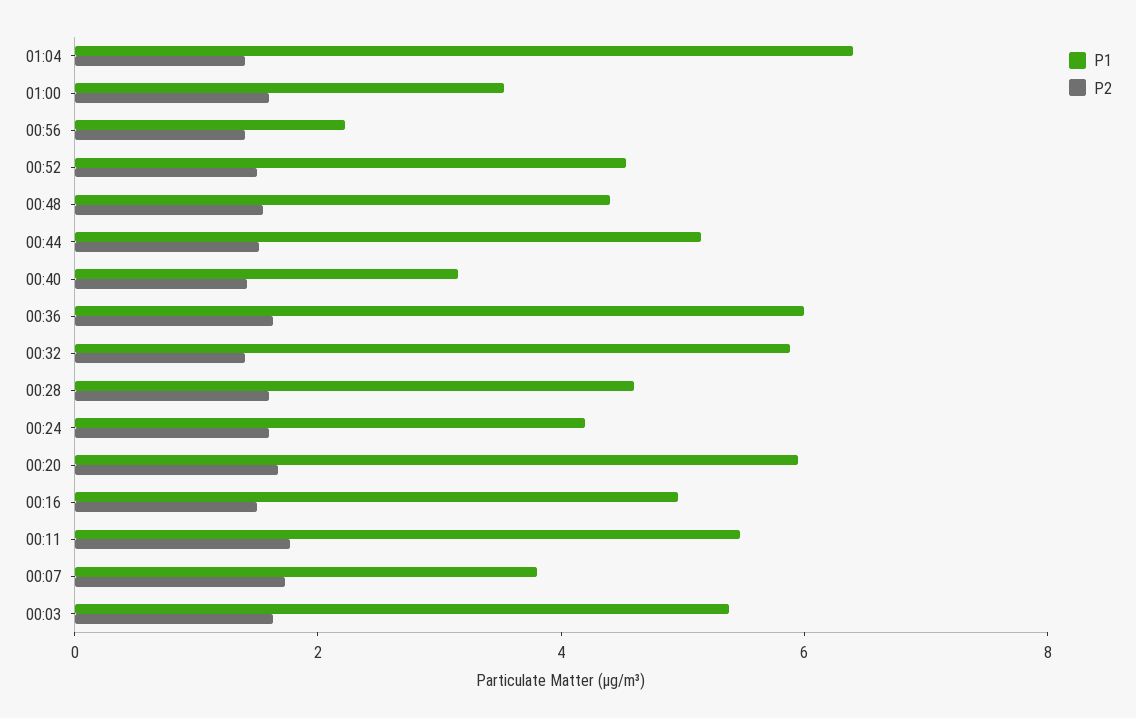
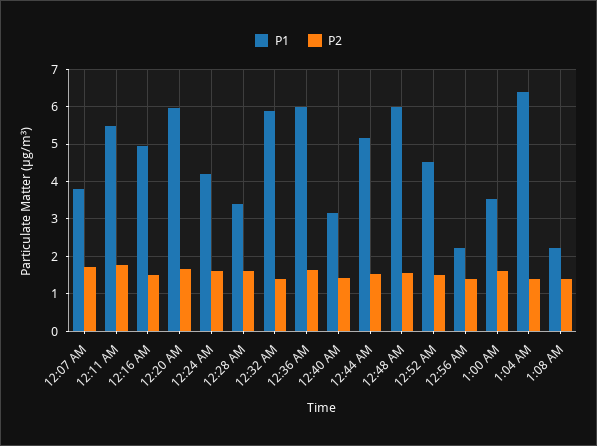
P1, 00:48: 4.5 -> 6
P1, 00:28: 4.5 -> 3.4
P1, 00:03: 5.5 -> none
P2, 00:03: 1.5 -> none
P1, 1:08 AM: none -> 2.2
P2, 1:08 AM: none -> 1.4

